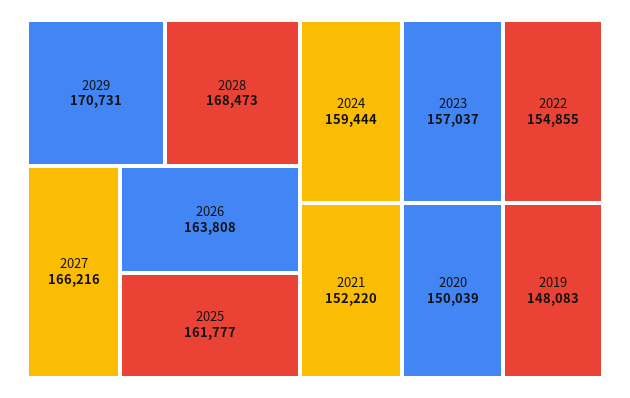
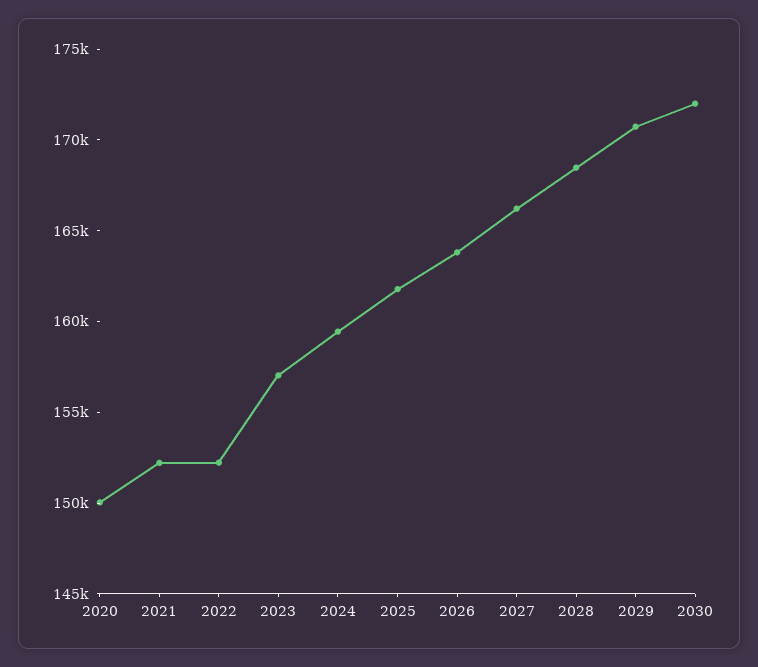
2022: 154855 -> 152000
2019: 148083 -> none
2030: none -> 172000

